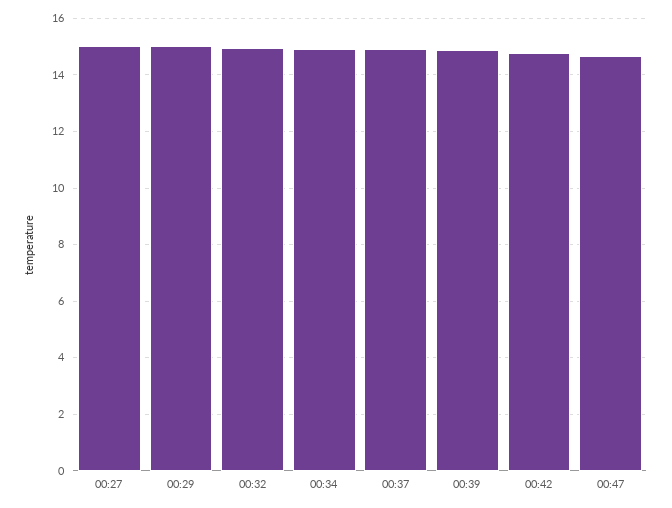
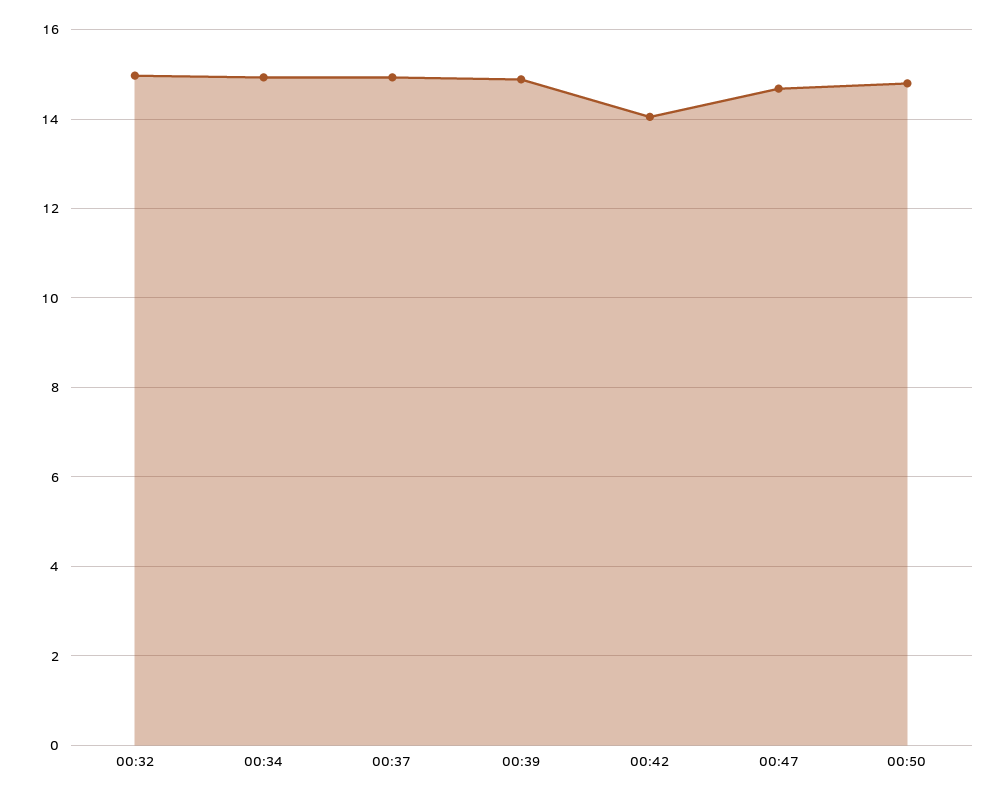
00:27: 15 -> none
00:29: 15 -> none
00:42: 14.75 -> 14
00:50: none -> 14.8

